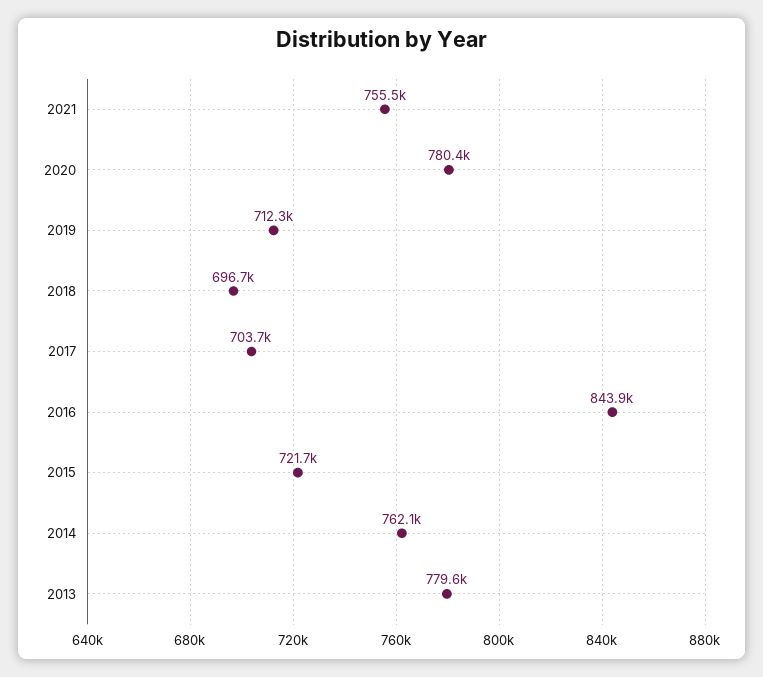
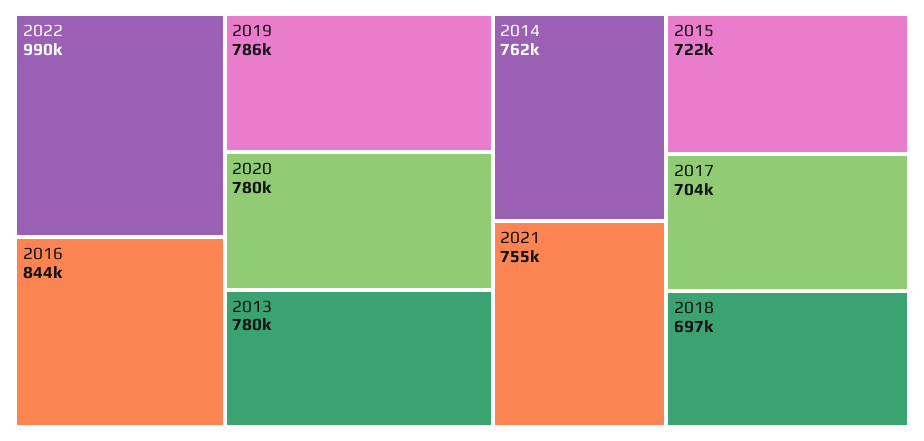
2019: 712300 -> 786000
2022: none -> 990000

